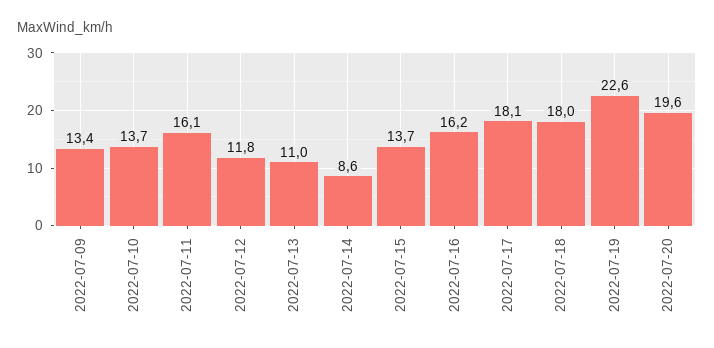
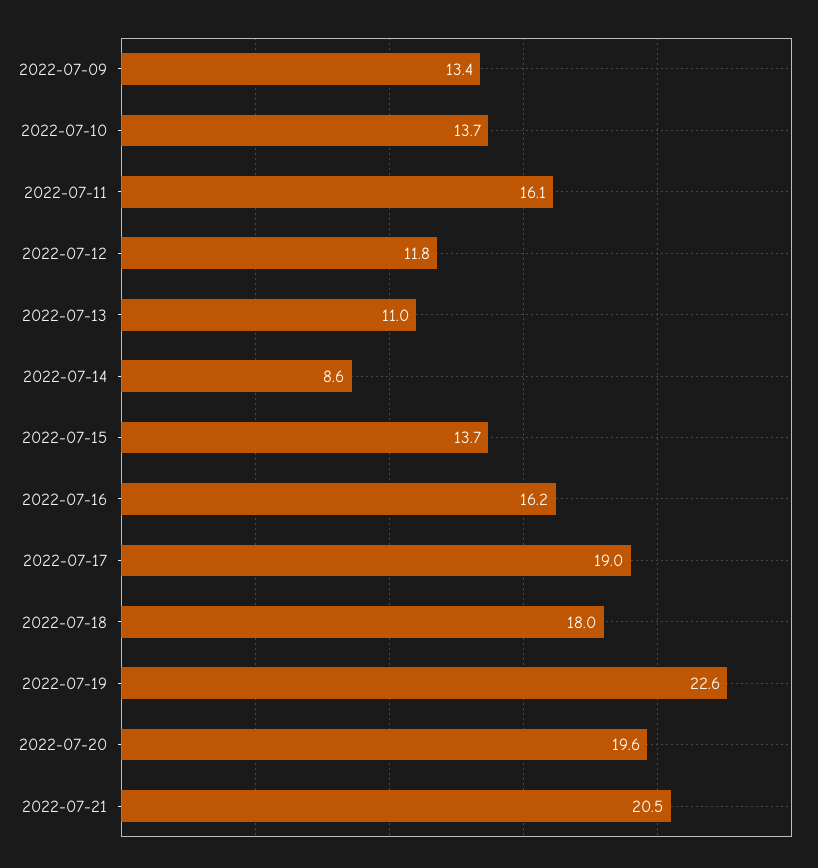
2022-07-17: 18.1 -> 19
2022-07-21: none -> 20.5

